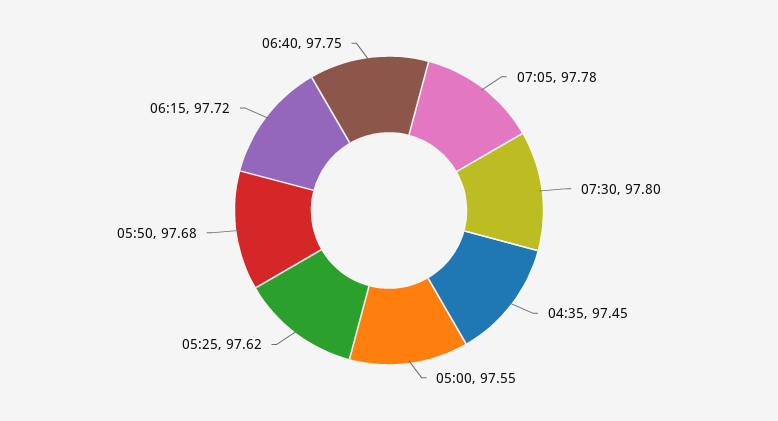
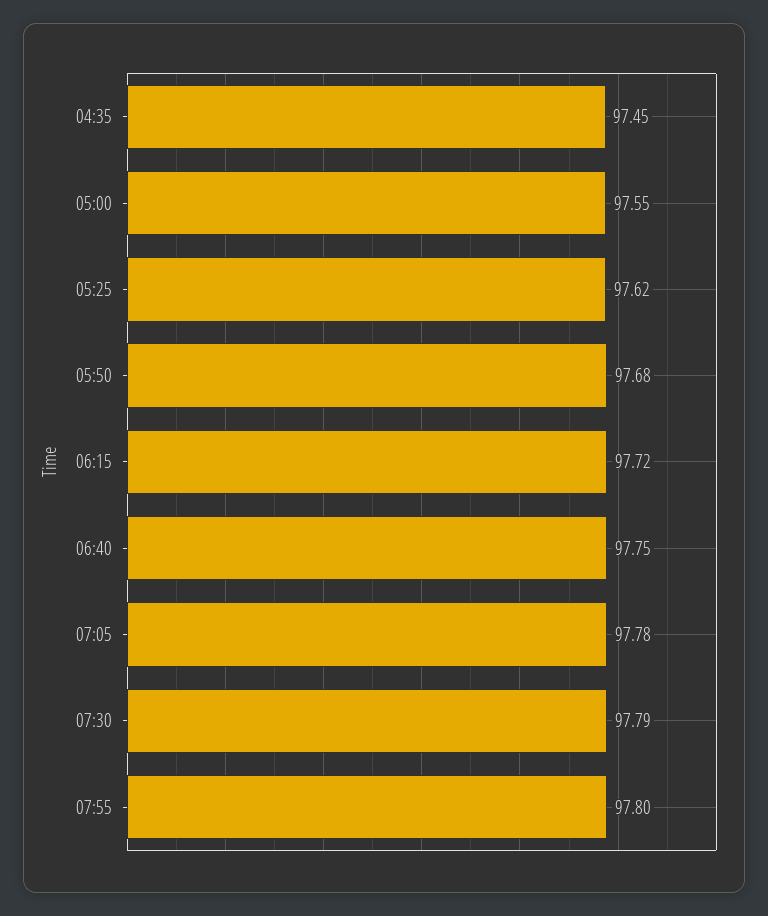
07:30: 97.8 -> 97.79
07:55: none -> 97.8

